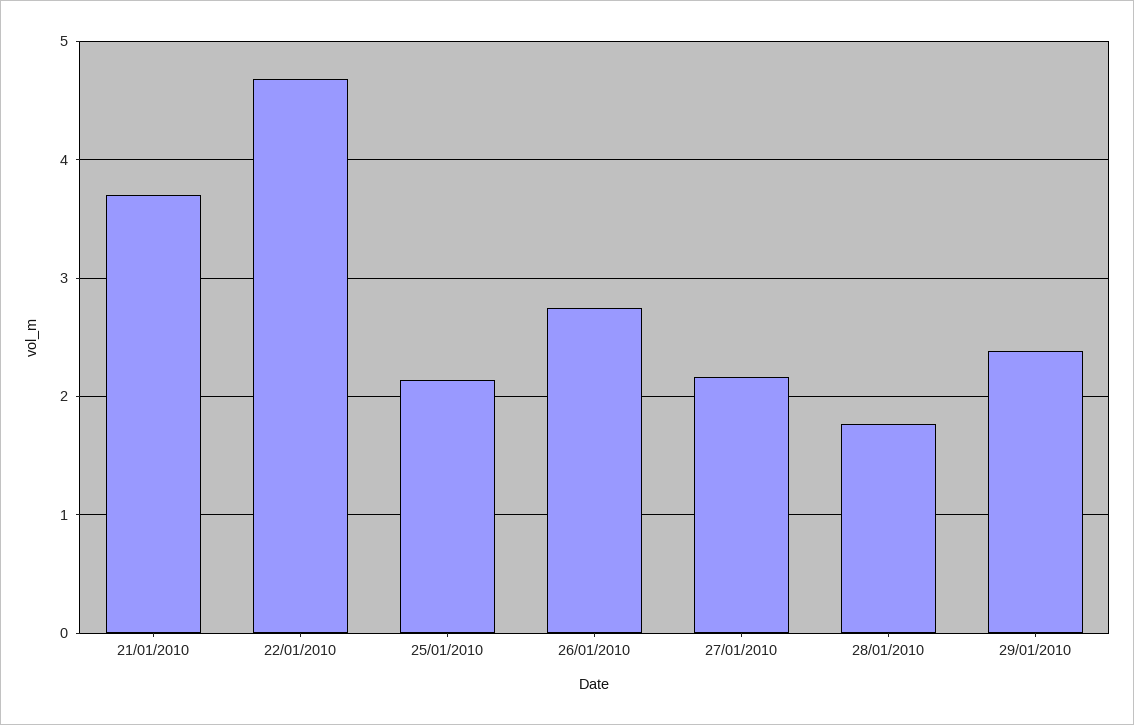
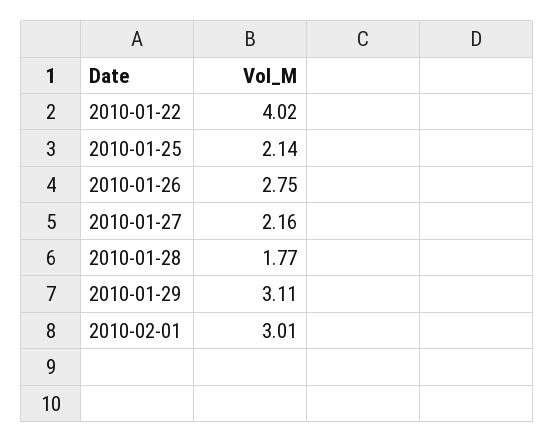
21/01/2010: 3.7 -> none
22/01/2010: 4.7 -> 4.02
29/01/2010: 2.4 -> 3.11
2010-02-01: none -> 3.01

